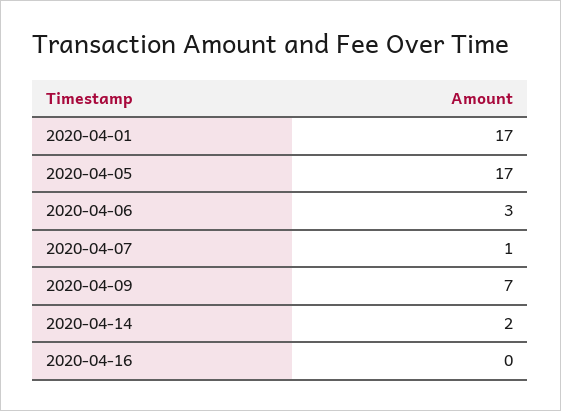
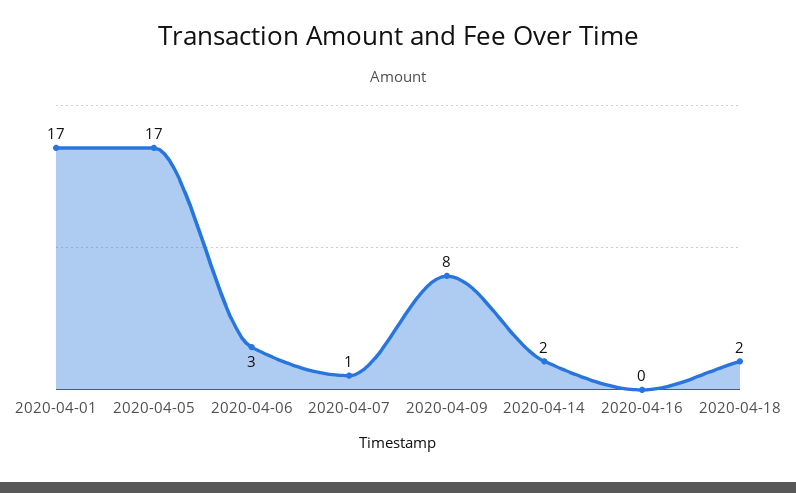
2020-04-09: 7 -> 8
2020-04-18: none -> 2

